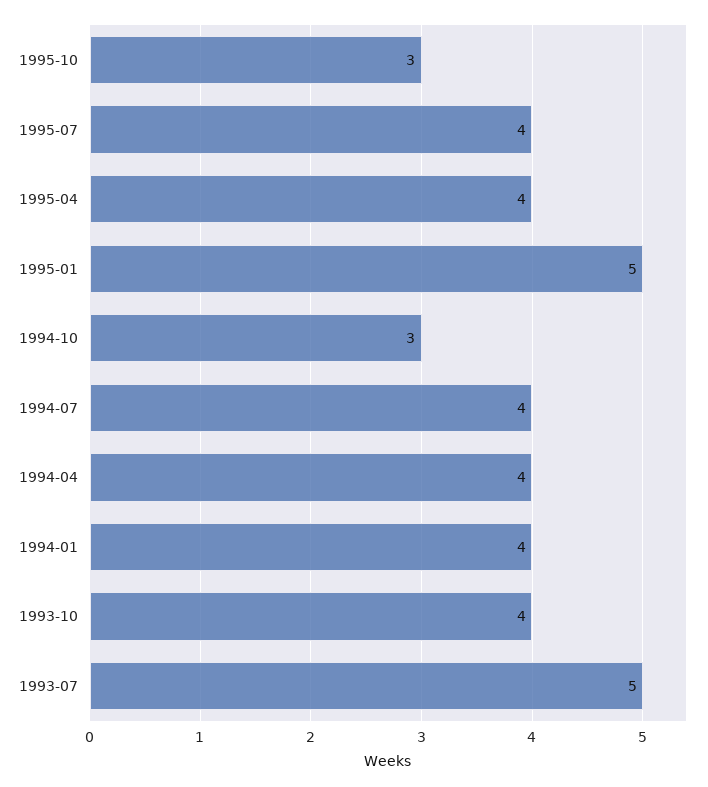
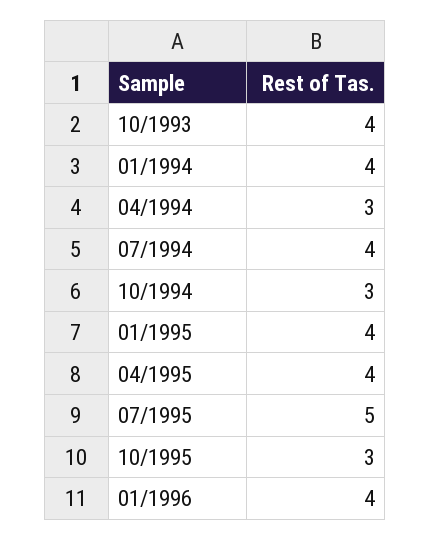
1995-07: 4 -> 5
1995-01: 5 -> 4
1994-04: 4 -> 3
1993-07: 5 -> none
01/1996: none -> 4

